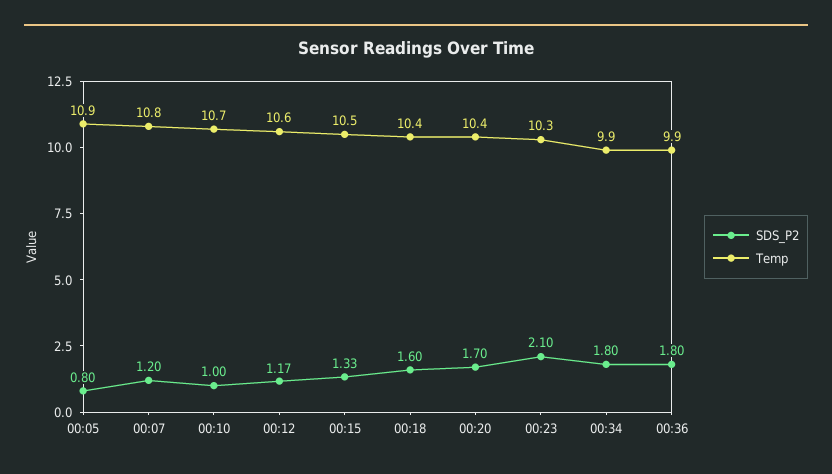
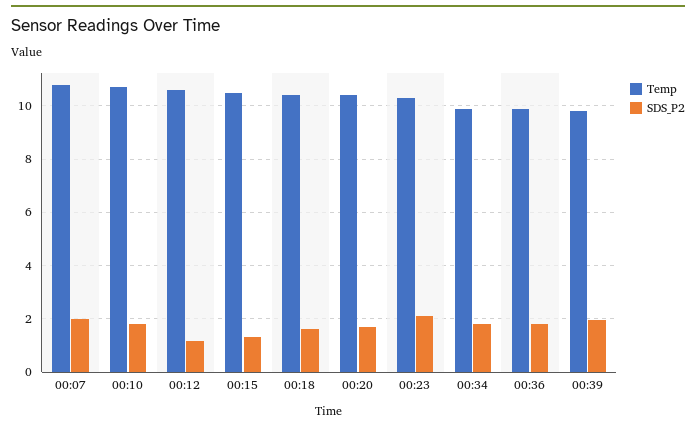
SDS_P2, 00:05: 0.8 -> none
Temp, 00:05: 10.9 -> none
SDS_P2, 00:07: 1.2 -> 2
SDS_P2, 00:10: 1 -> 1.75
Temp, 00:39: none -> 9.75
SDS_P2, 00:39: none -> 2

